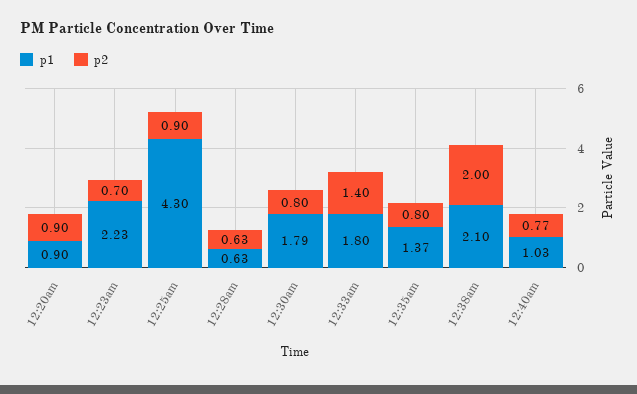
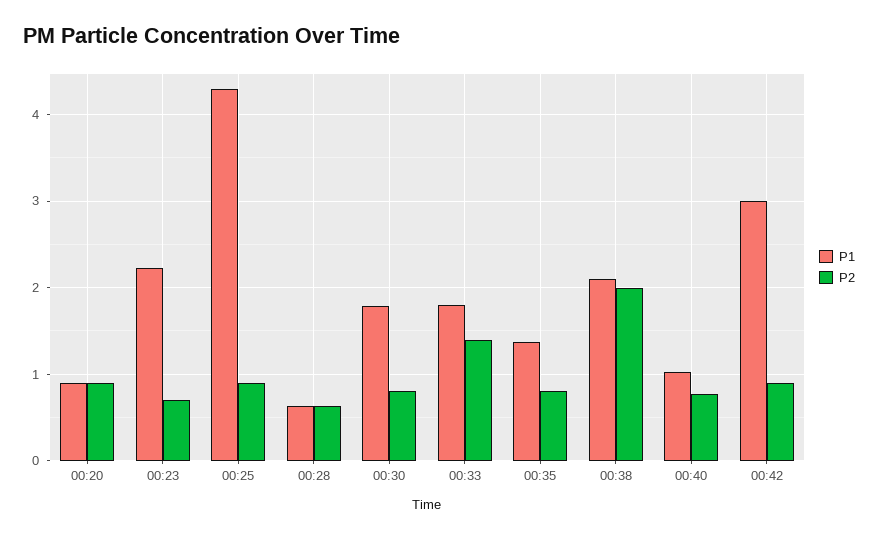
p1, 00:42: none -> 3
p2, 00:42: none -> 0.9

